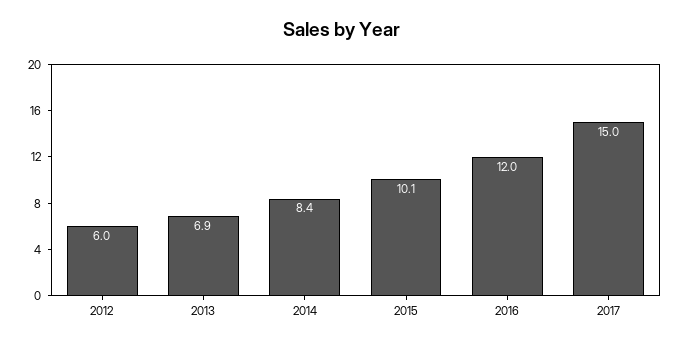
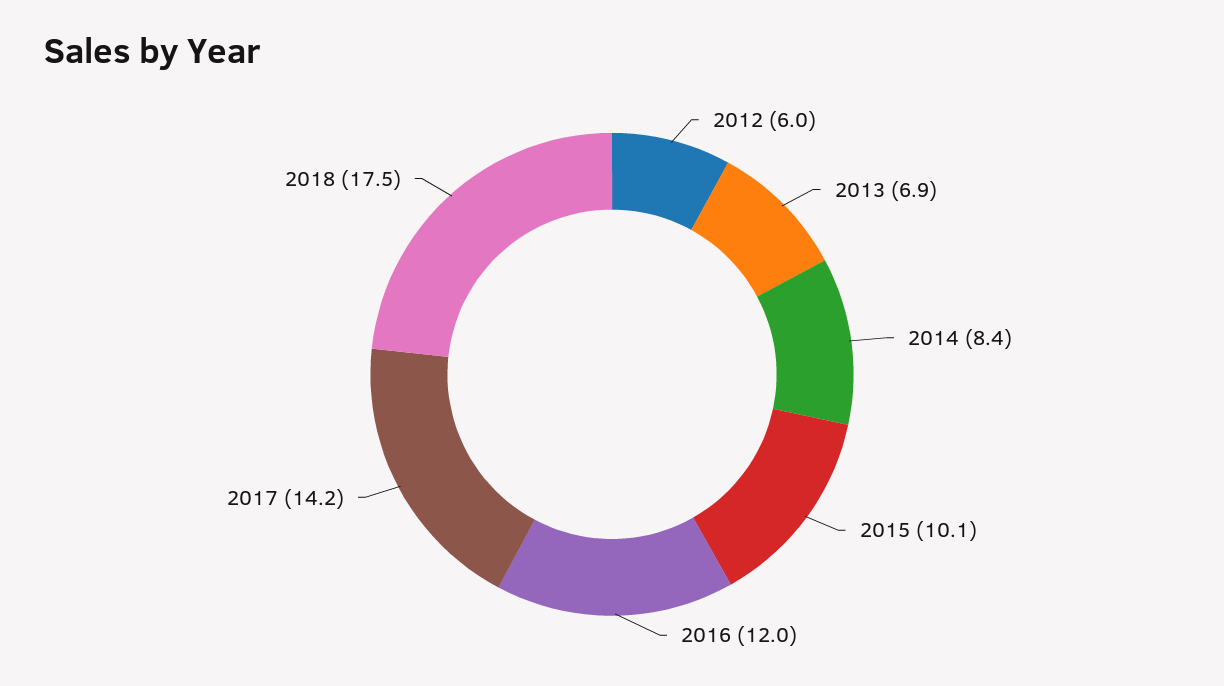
2017: 15 -> 14.2
2018: none -> 17.5

